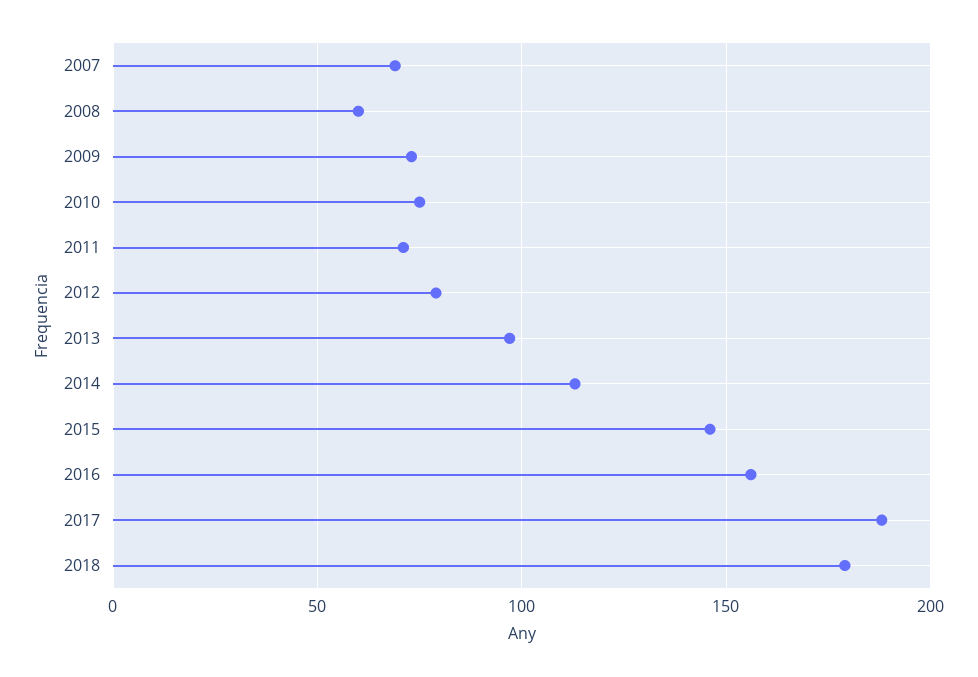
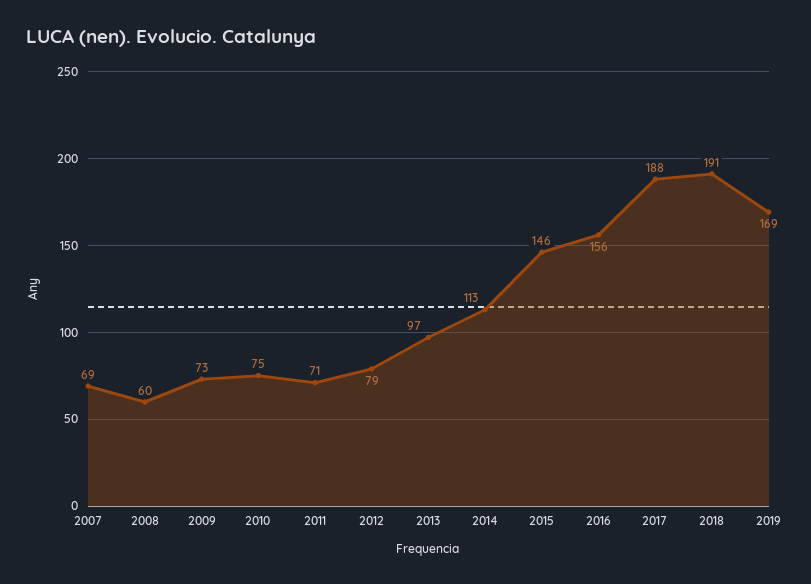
2018: 180 -> 191
2019: none -> 169

